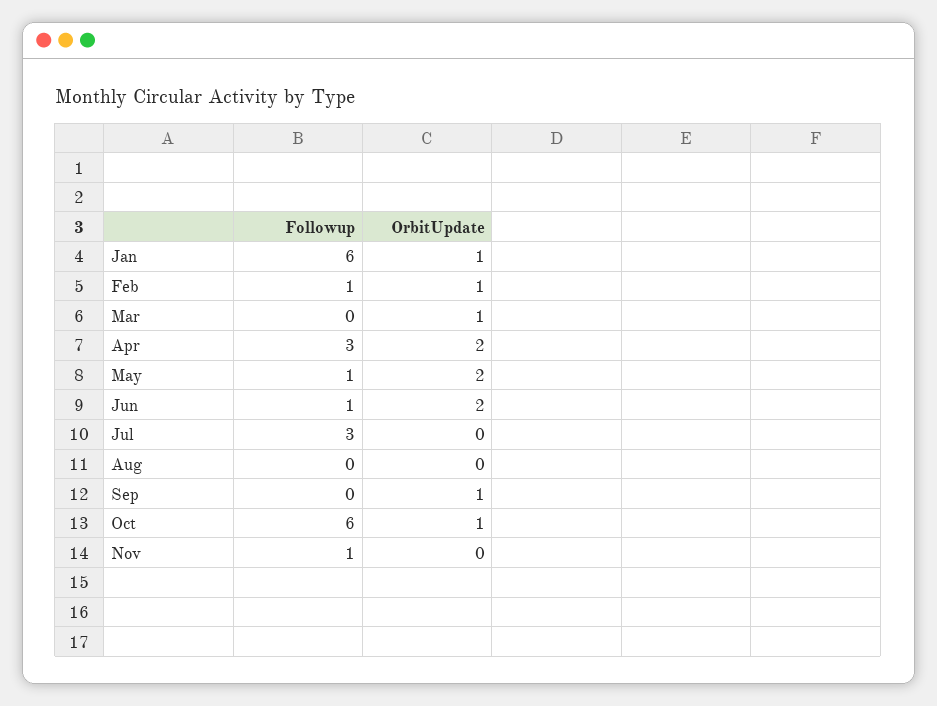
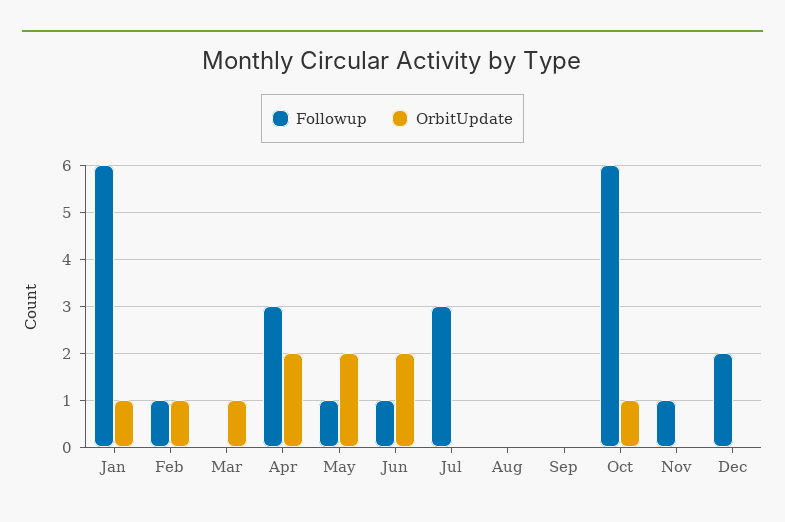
OrbitUpdate, Sep: 1 -> 0
Followup, Dec: none -> 2
OrbitUpdate, Dec: none -> 0

